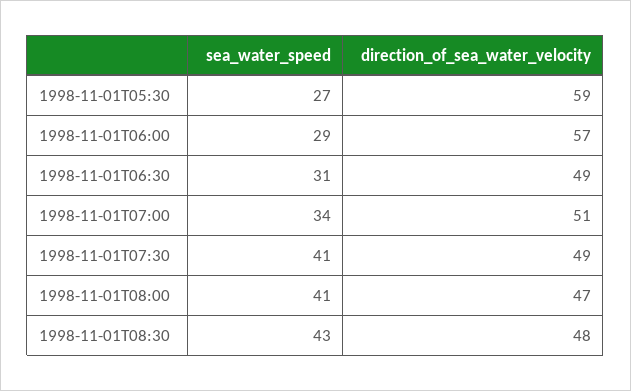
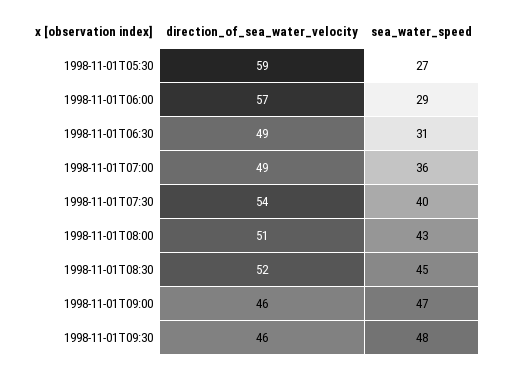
sea_water_speed, 1998-11-01T07:00: 34 -> 36
direction_of_sea_water_velocity, 1998-11-01T07:00: 51 -> 49
sea_water_speed, 1998-11-01T07:30: 41 -> 40
direction_of_sea_water_velocity, 1998-11-01T07:30: 49 -> 54
sea_water_speed, 1998-11-01T08:00: 41 -> 43
direction_of_sea_water_velocity, 1998-11-01T08:00: 47 -> 51
sea_water_speed, 1998-11-01T08:30: 43 -> 45
direction_of_sea_water_velocity, 1998-11-01T08:30: 48 -> 52
direction_of_sea_water_velocity, 1998-11-01T09:00: none -> 46
sea_water_speed, 1998-11-01T09:00: none -> 47
direction_of_sea_water_velocity, 1998-11-01T09:30: none -> 46
sea_water_speed, 1998-11-01T09:30: none -> 48

